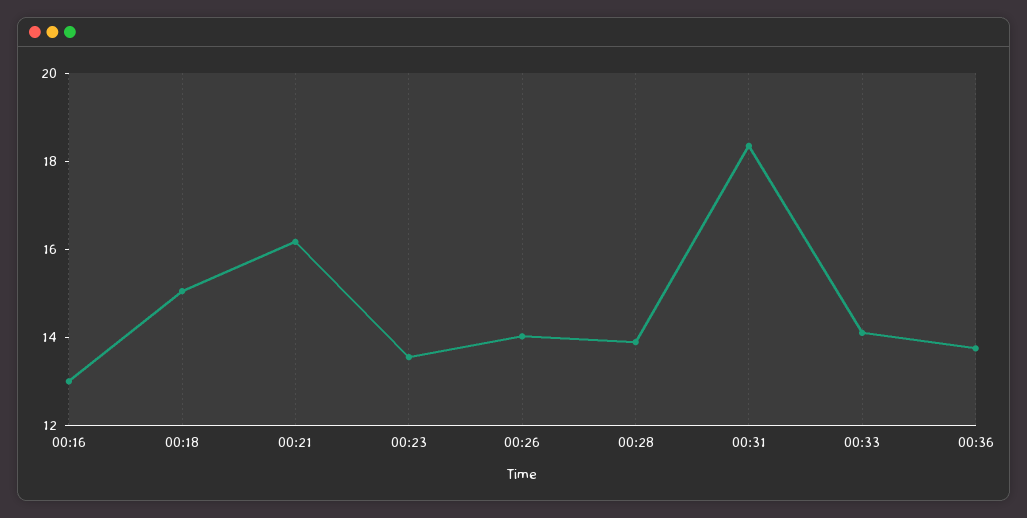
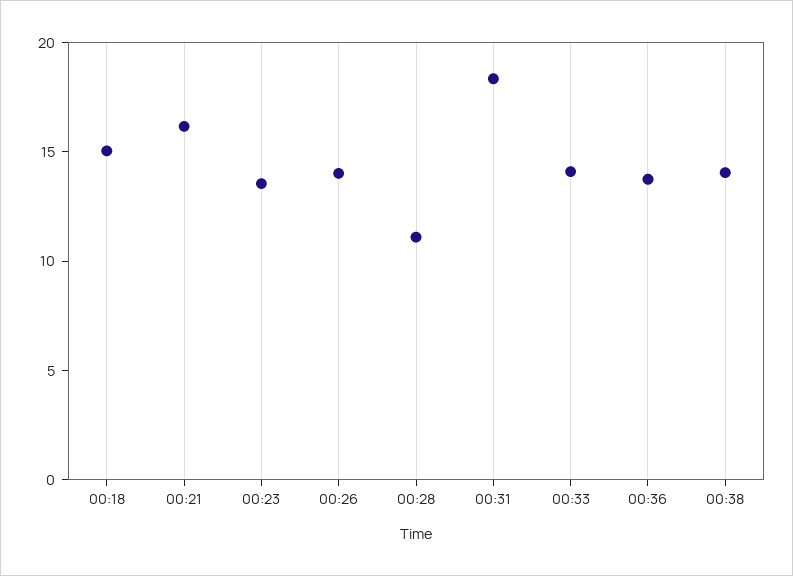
00:16: 13 -> none
00:28: 14 -> 11
00:38: none -> 14

